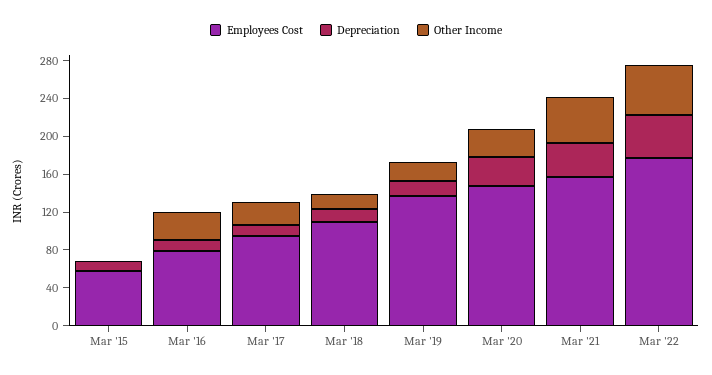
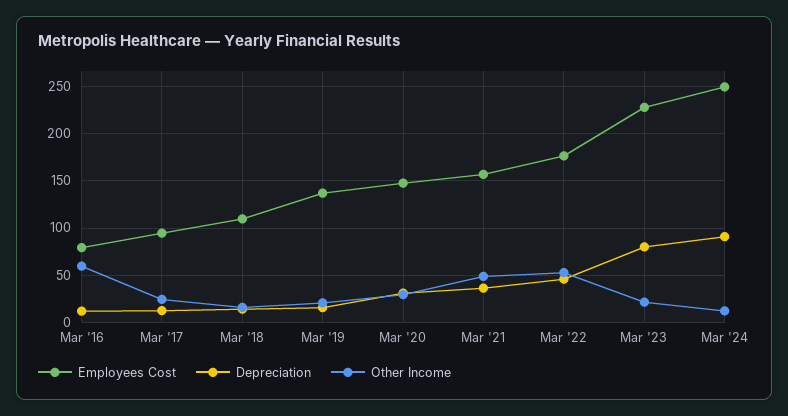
Employees Cost, Mar '15: 60 -> none
Depreciation, Mar '15: 10 -> none
Other Income, Mar '15: 0 -> none
Other Income, Mar '16: 30 -> 60
Employees Cost, Mar '23: none -> 230
Depreciation, Mar '23: none -> 80
Other Income, Mar '23: none -> 20
Employees Cost, Mar '24: none -> 250
Depreciation, Mar '24: none -> 90
Other Income, Mar '24: none -> 10

